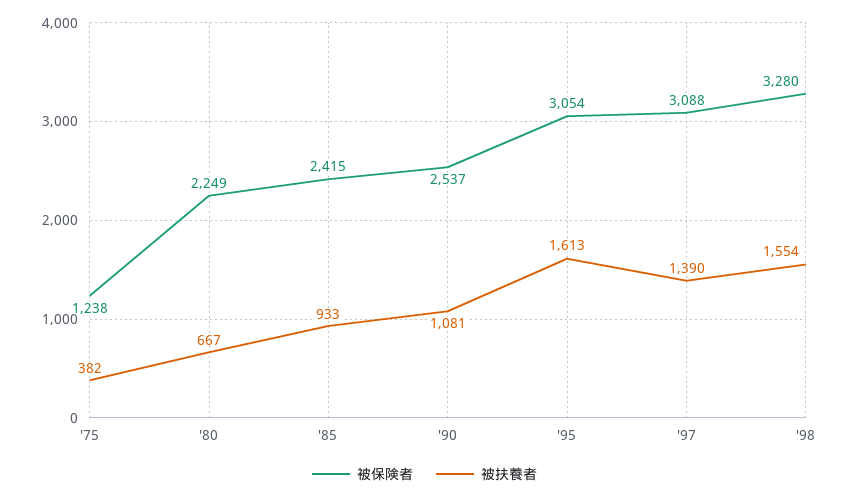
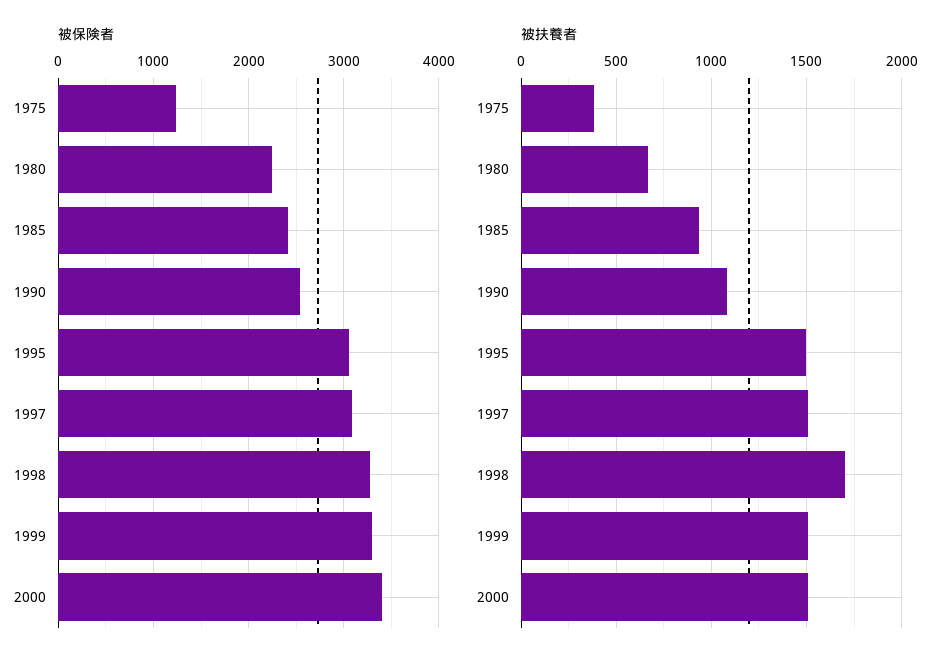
被扶養者, '95: 1613 -> 1500
被扶養者, '97: 1390 -> 1500
被扶養者, '98: 1554 -> 1700
被保険者, 1999: none -> 3300
被保険者, 2000: none -> 3400
被扶養者, 1999: none -> 1500
被扶養者, 2000: none -> 1500

